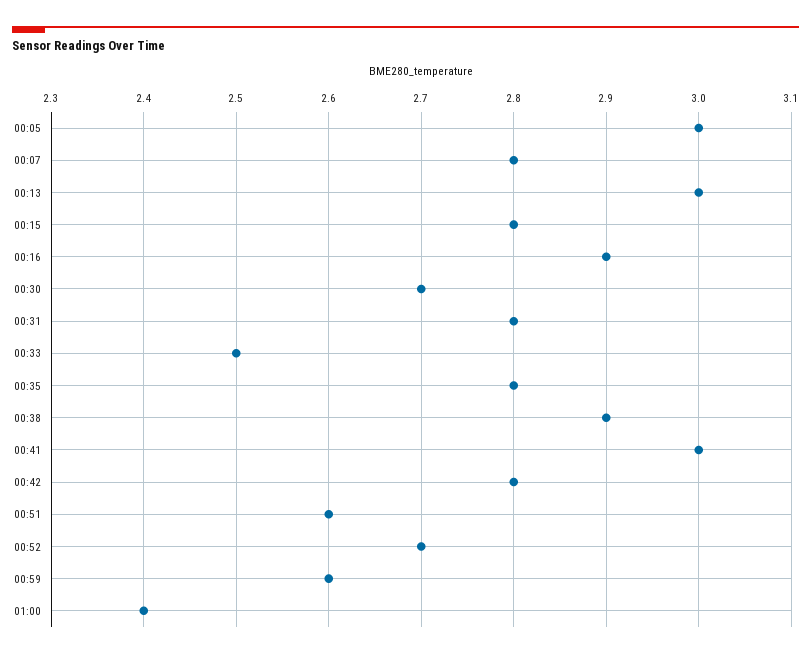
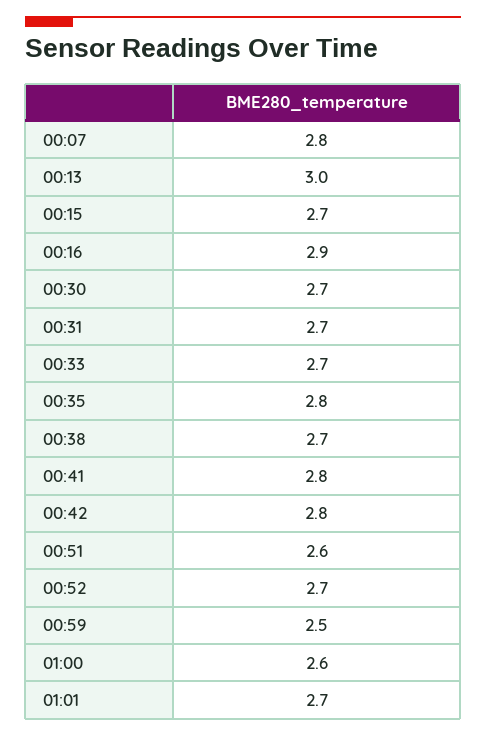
00:05: 3 -> none
00:15: 2.8 -> 2.7
00:31: 2.8 -> 2.7
00:33: 2.5 -> 2.7
00:38: 2.9 -> 2.7
00:41: 3 -> 2.8
00:59: 2.6 -> 2.5
01:00: 2.4 -> 2.6
01:01: none -> 2.7

